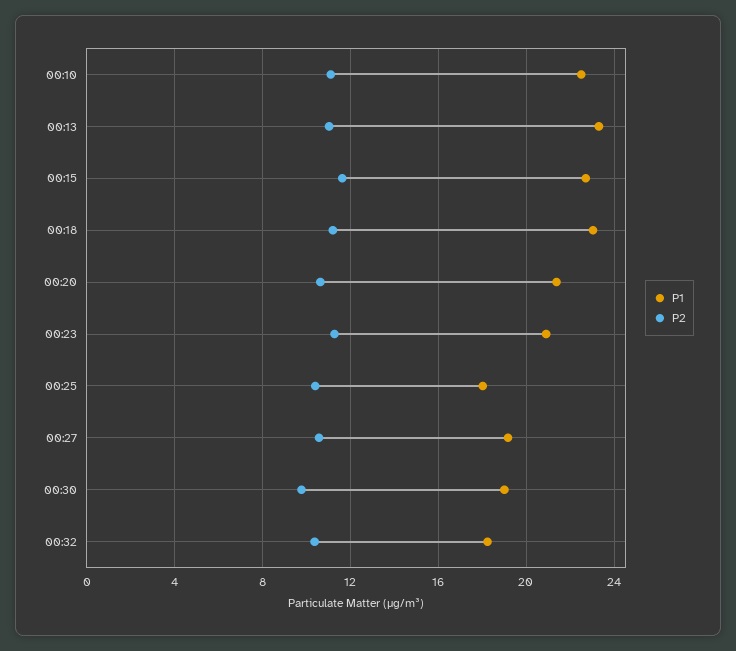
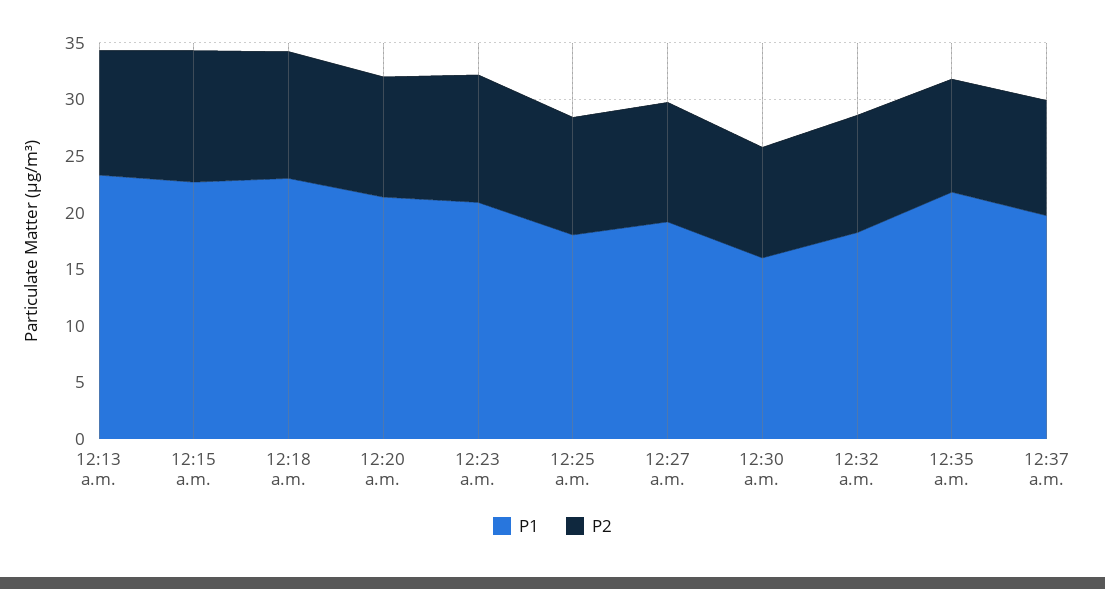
P1, 00:10: 22.5 -> none
P2, 00:10: 11 -> none
P1, 00:30: 19 -> 16
P1, 12:35 a.m.: none -> 22
P2, 12:35 a.m.: none -> 10
P1, 12:37 a.m.: none -> 20
P2, 12:37 a.m.: none -> 10

